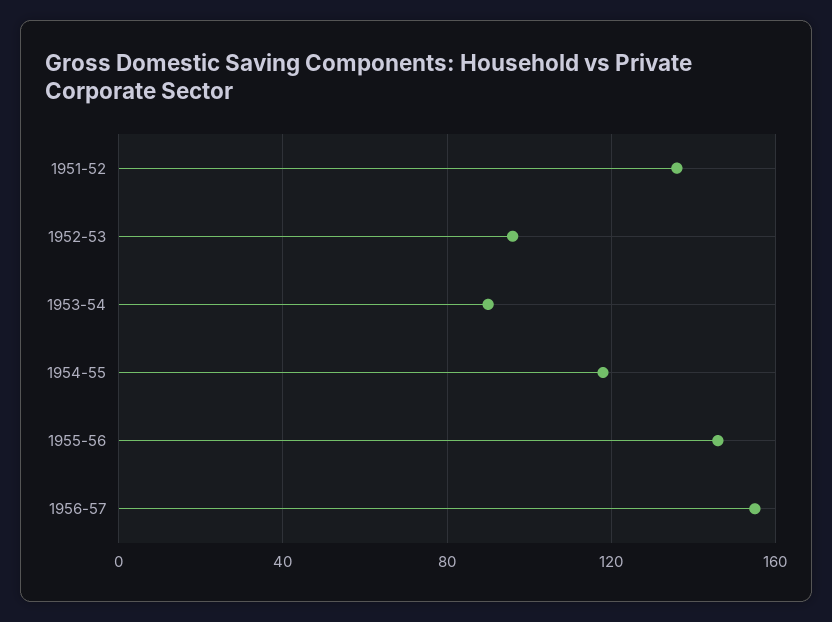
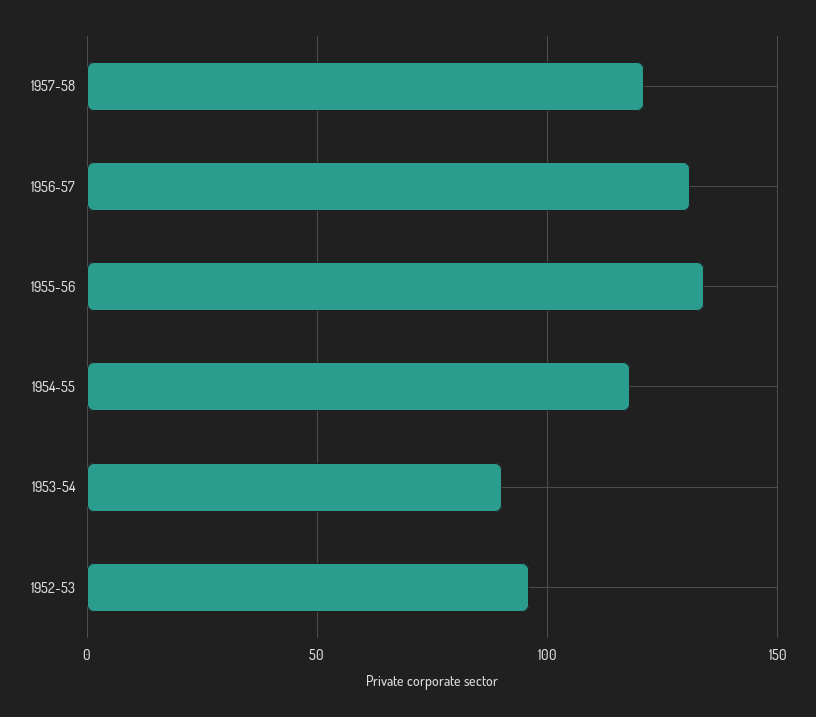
1951-52: 135 -> none
1955-56: 145 -> 135
1956-57: 155 -> 130
1957-58: none -> 120

